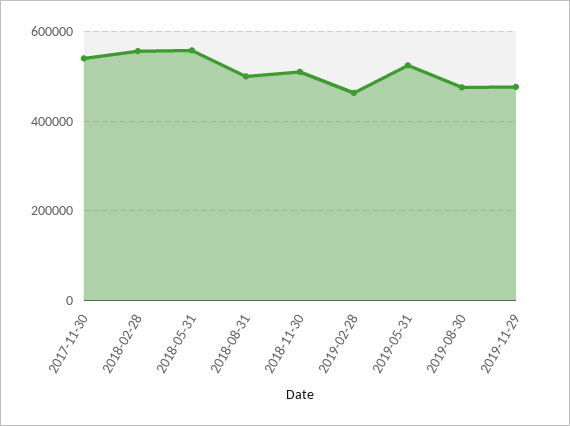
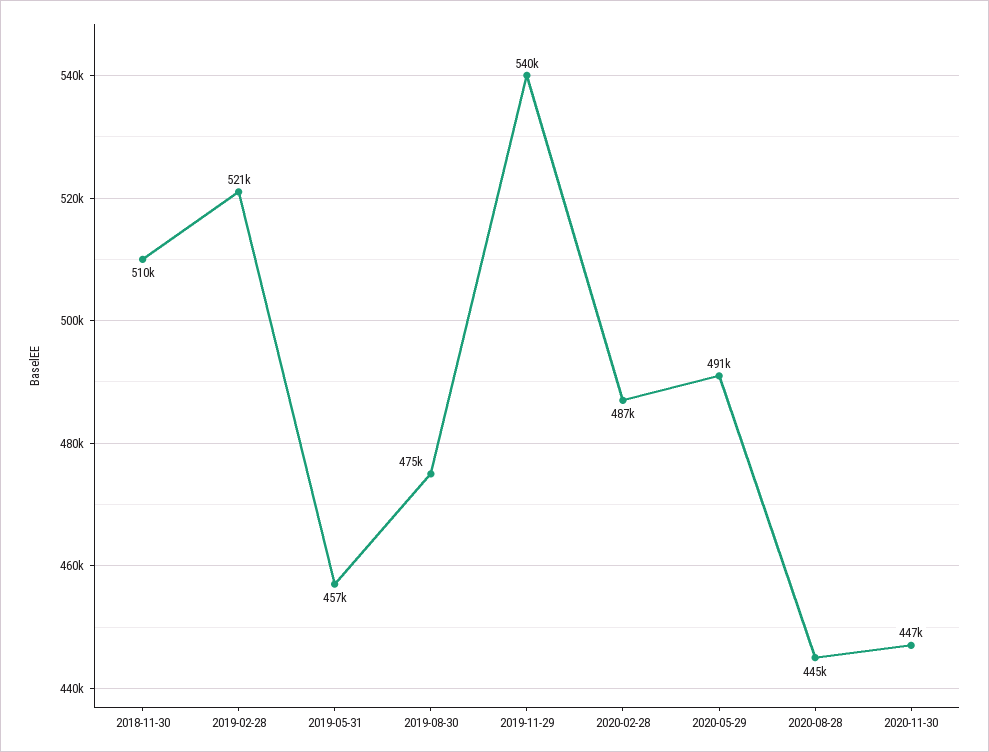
2017-11-30: 540000 -> none
2018-02-28: 560000 -> none
2018-05-31: 560000 -> none
2018-08-31: 500000 -> none
2019-02-28: 460000 -> 521000
2019-05-31: 520000 -> 457000
2019-11-29: 480000 -> 540000
2020-02-28: none -> 487000
2020-05-29: none -> 491000
2020-08-28: none -> 445000
2020-11-30: none -> 447000

